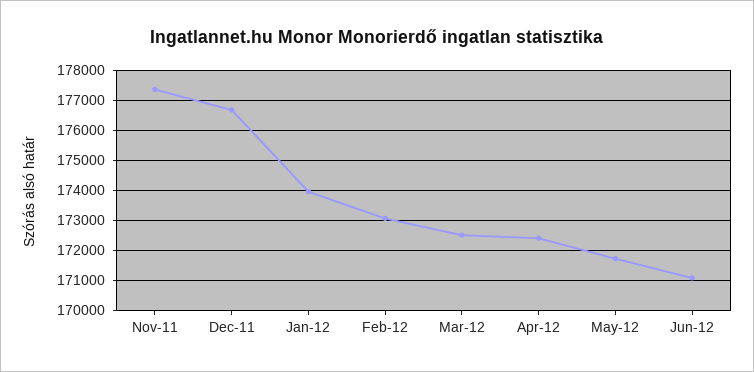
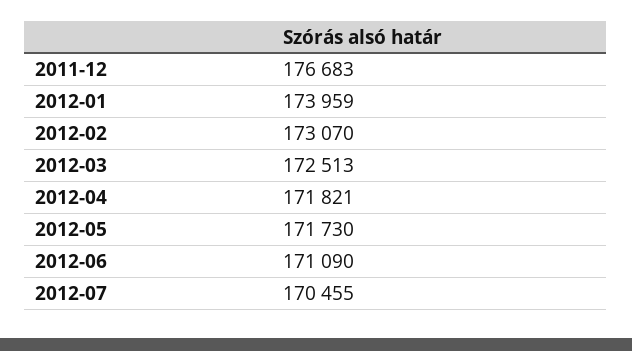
Nov-11: 177400 -> none
Apr-12: 172400 -> 171821
2012-07: none -> 170455

